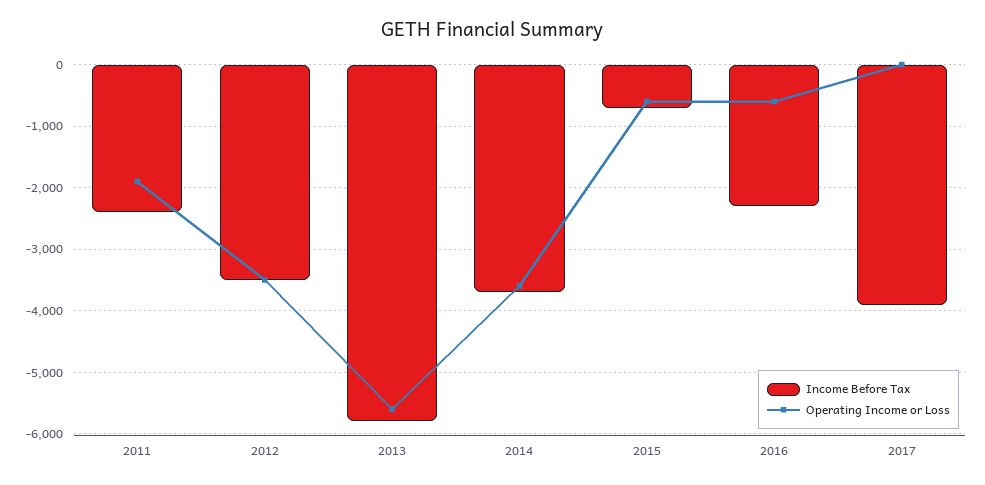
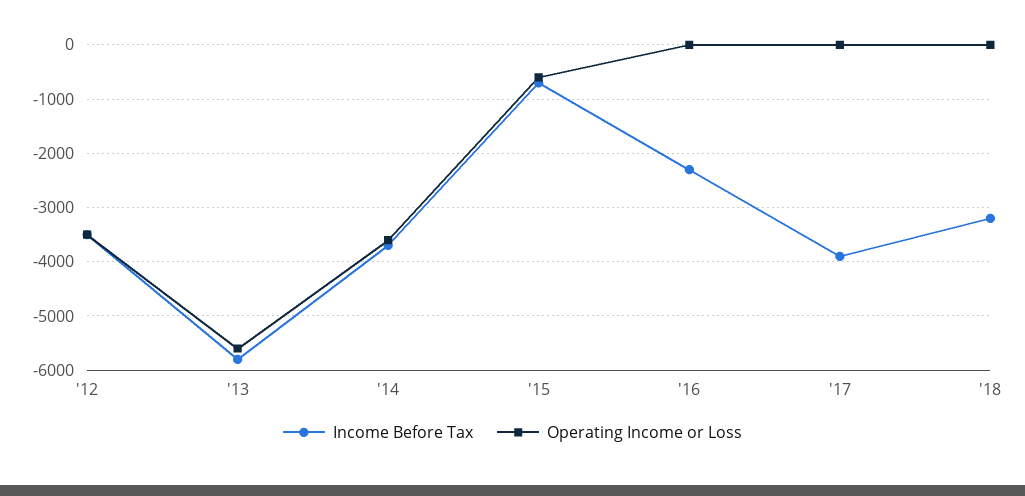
Income Before Tax, 2011: -2400 -> none
Operating Income or Loss, 2011: -1900 -> none
Operating Income or Loss, 2016: -600 -> 0
Income Before Tax, '18: none -> -3200
Operating Income or Loss, '18: none -> 0

